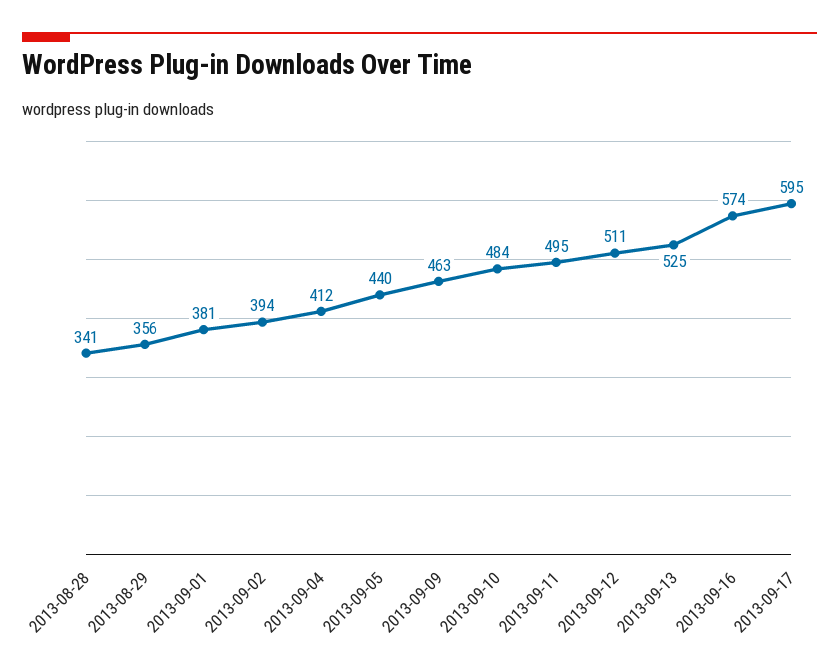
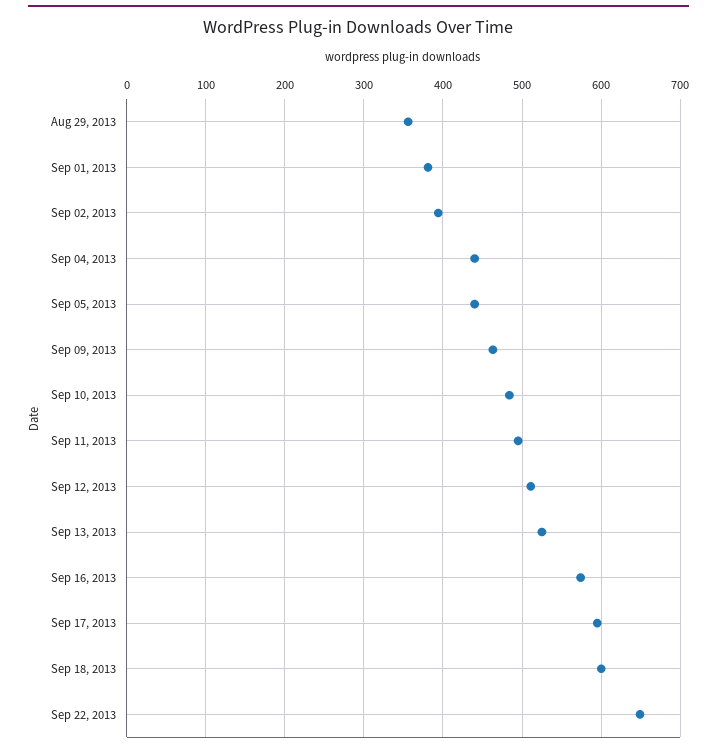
2013-08-28: 341 -> none
2013-09-04: 412 -> 440
Sep 18, 2013: none -> 600
Sep 22, 2013: none -> 650

